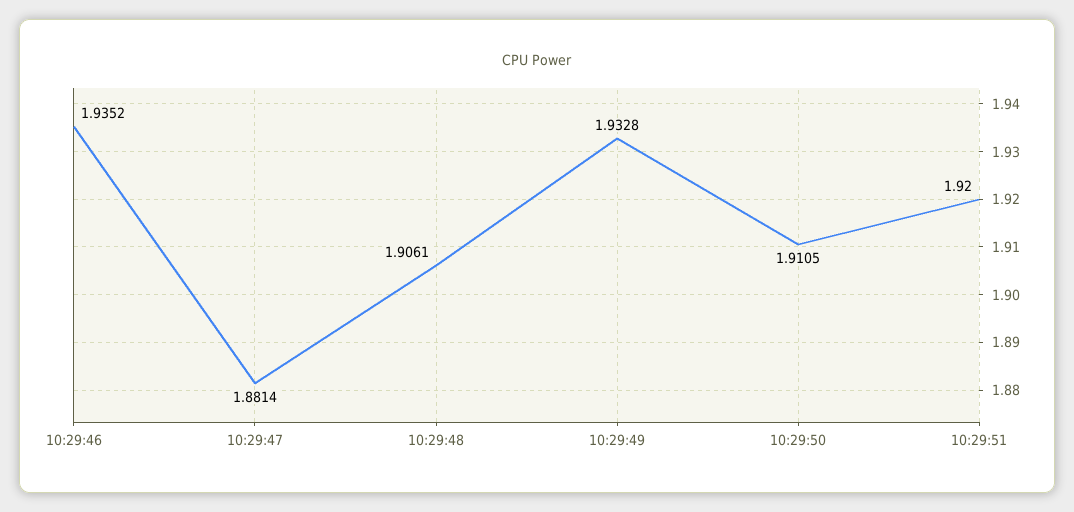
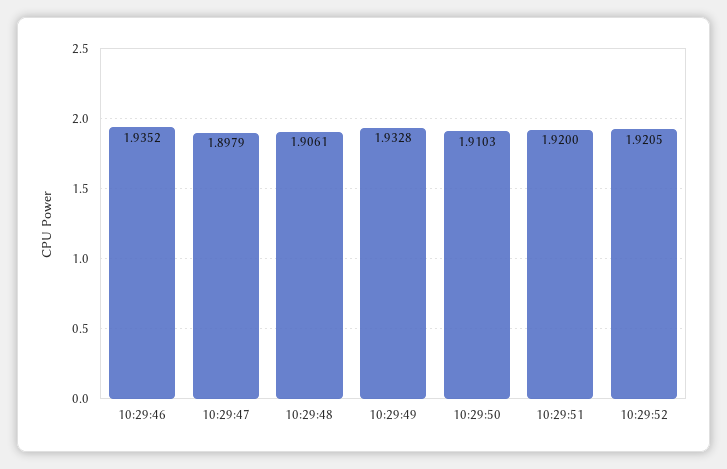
10:29:47: 1.8814 -> 1.8979
10:29:50: 1.9105 -> 1.9103
10:29:52: none -> 1.9205

